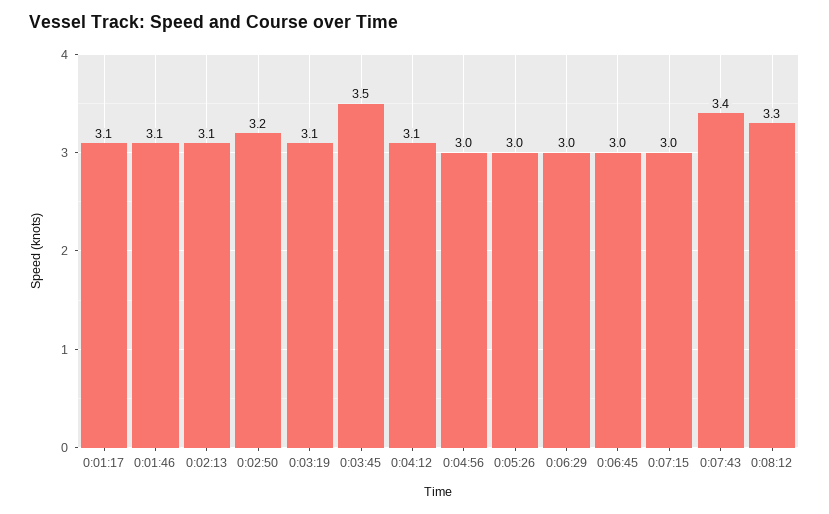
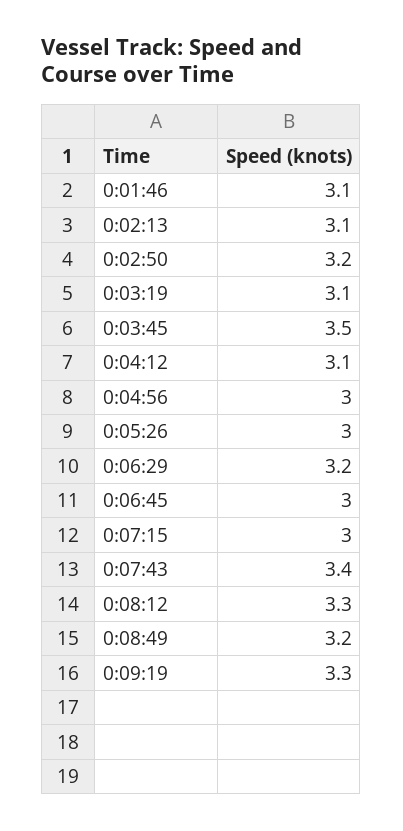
0:01:17: 3.1 -> none
0:06:29: 3 -> 3.2
0:08:49: none -> 3.2
0:09:19: none -> 3.3

